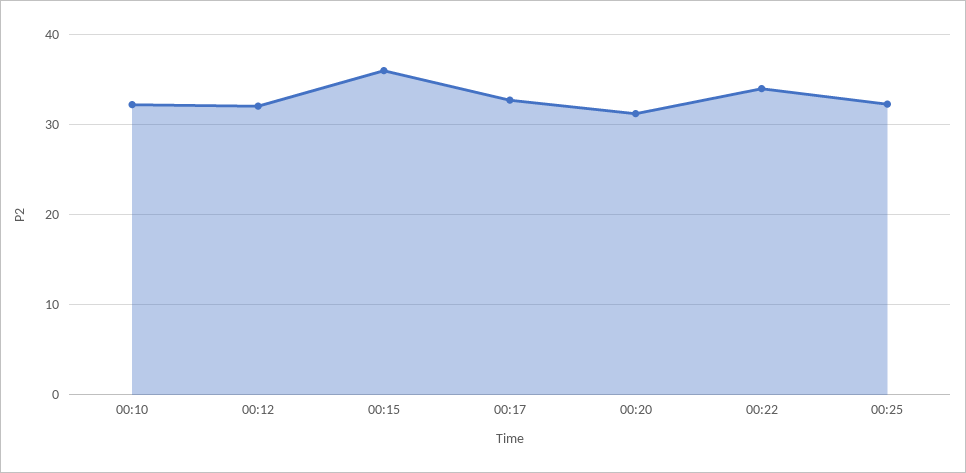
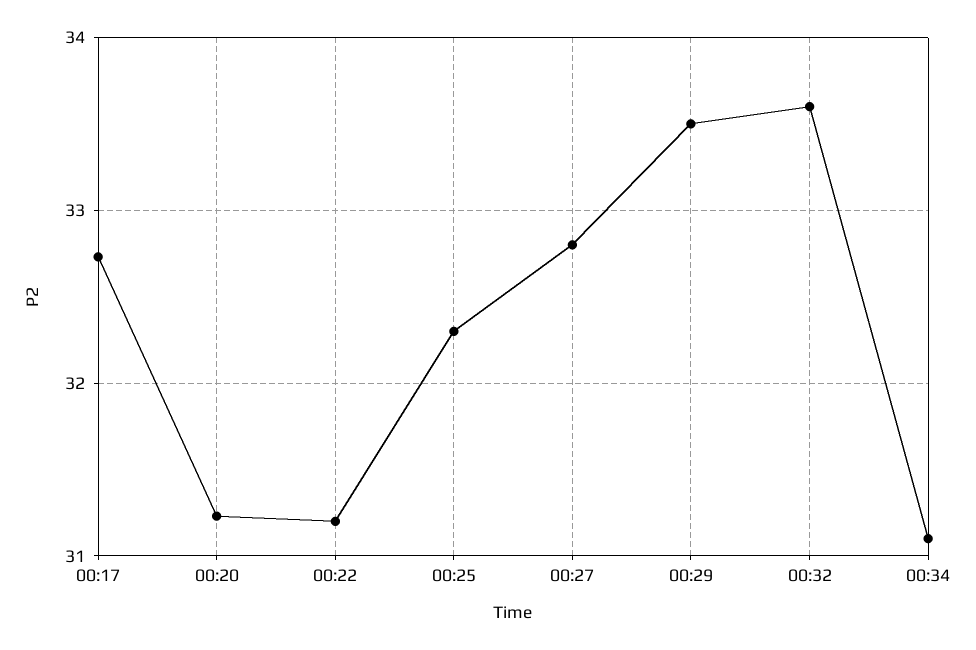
00:10: 32 -> none
00:12: 32 -> none
00:15: 36 -> none
00:22: 34 -> 31.2
00:27: none -> 32.8
00:29: none -> 33.5
00:32: none -> 33.6
00:34: none -> 31.1

